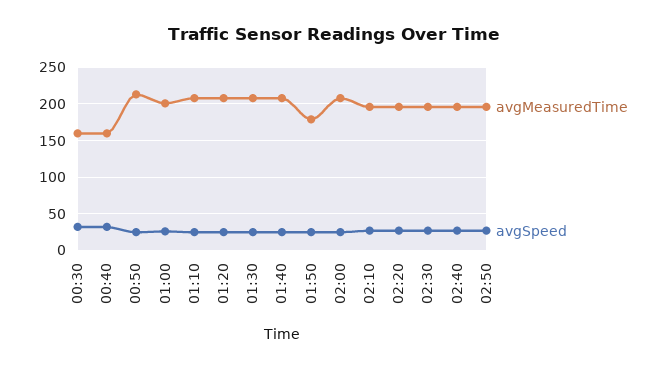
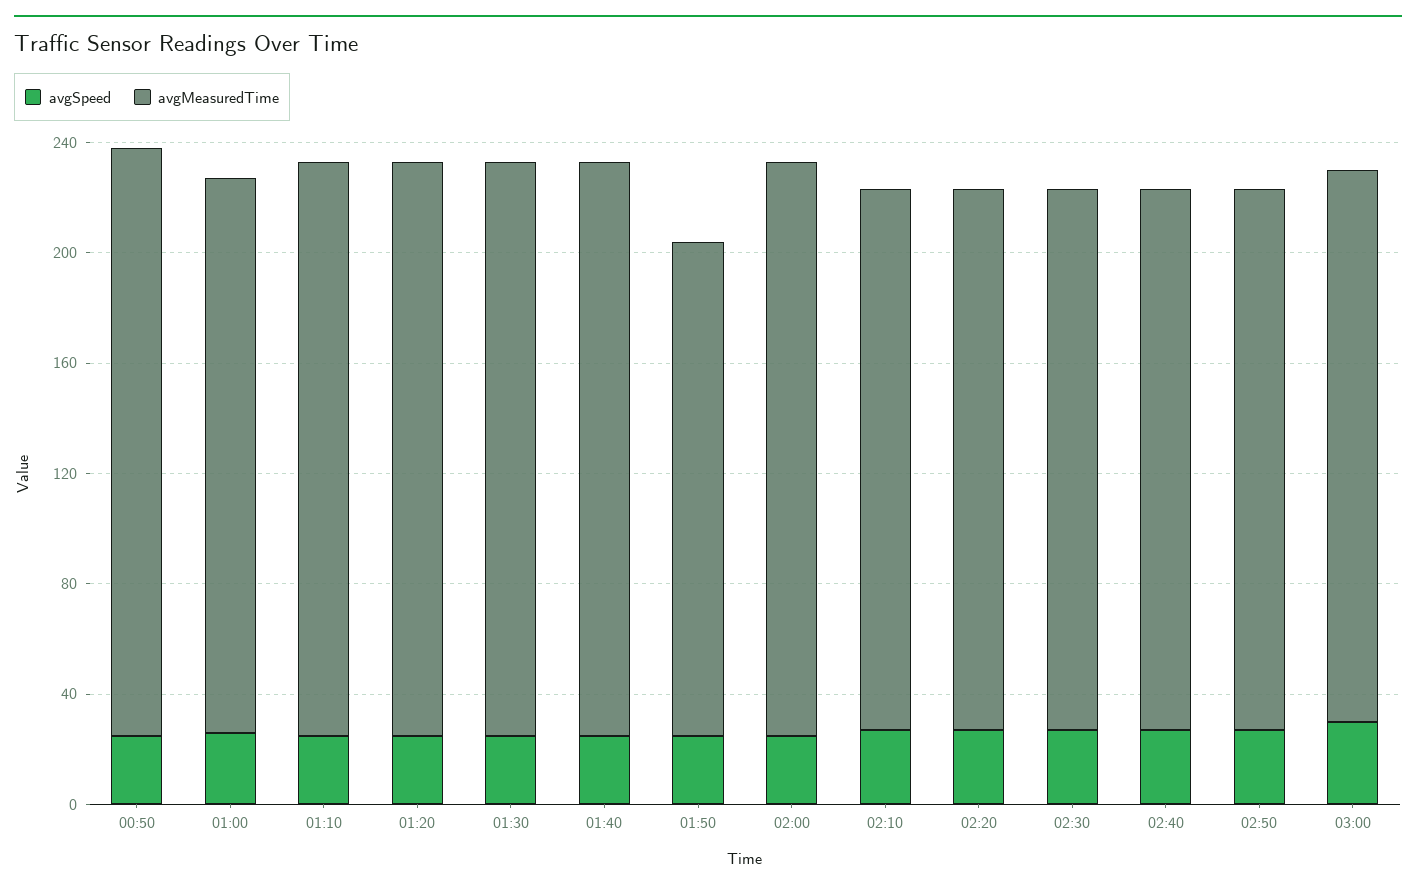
avgMeasuredTime, 00:30: 160 -> none
avgSpeed, 00:30: 30 -> none
avgMeasuredTime, 00:40: 160 -> none
avgSpeed, 00:40: 30 -> none
avgSpeed, 03:00: none -> 30
avgMeasuredTime, 03:00: none -> 200

